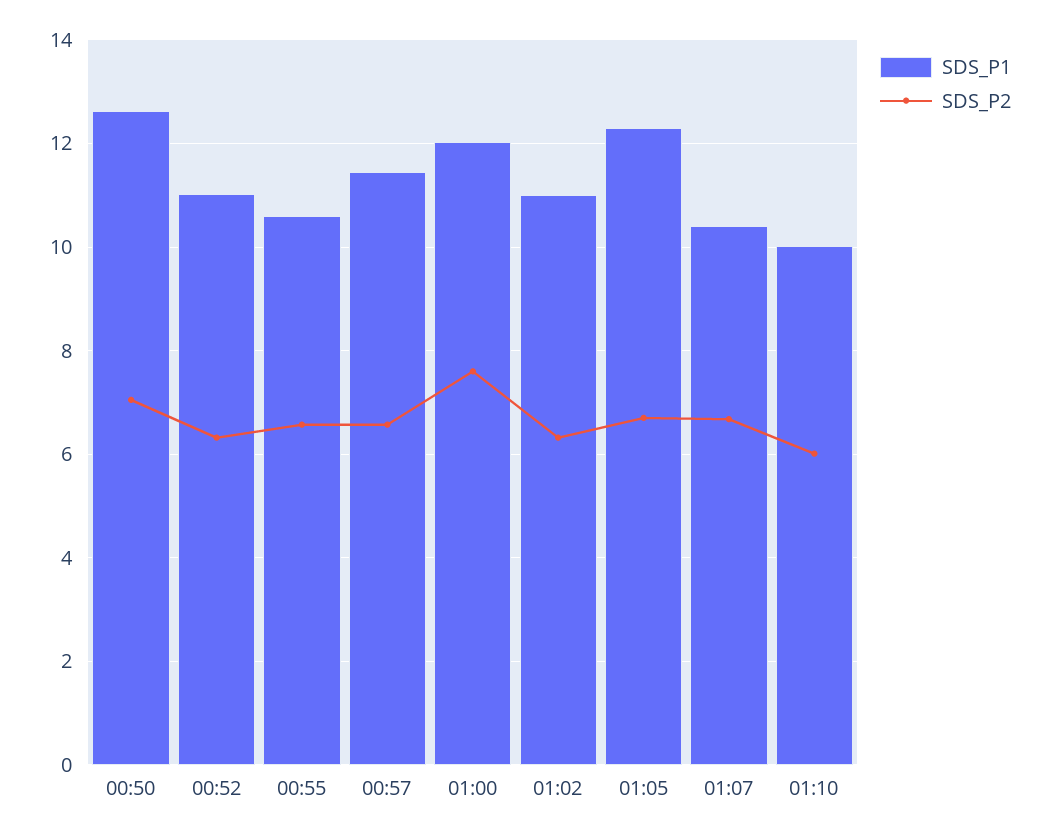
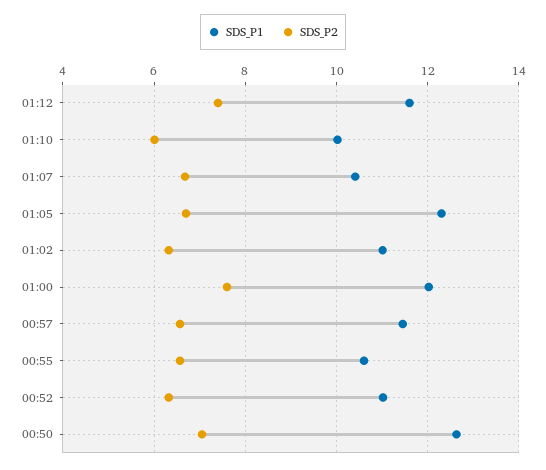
SDS_P1, 01:12: none -> 11.6
SDS_P2, 01:12: none -> 7.4

